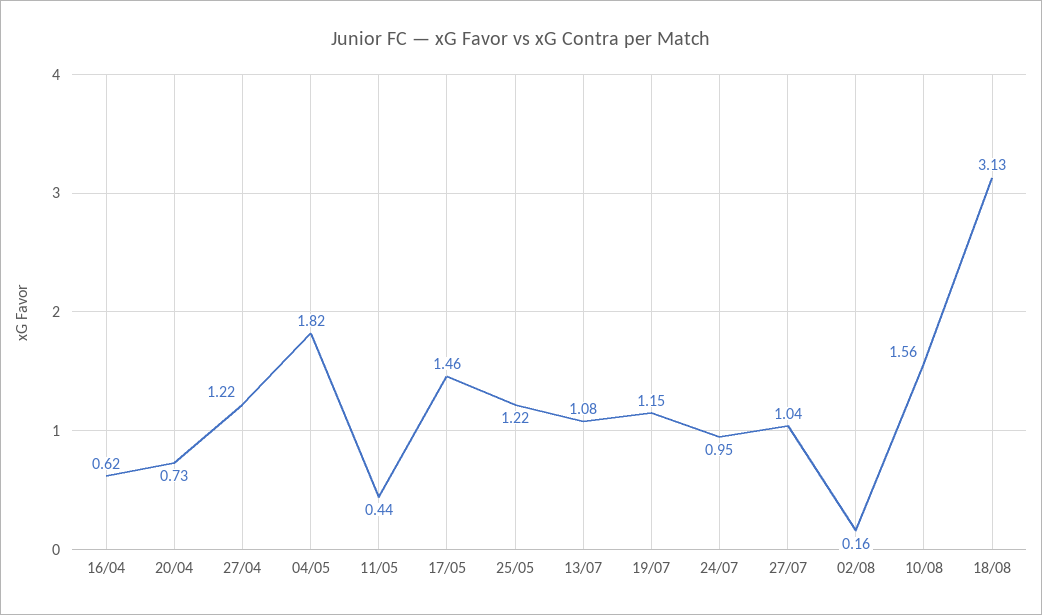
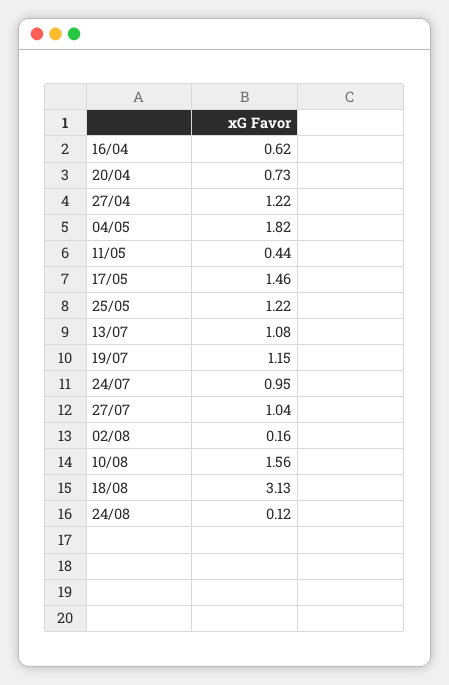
24/08: none -> 0.12

